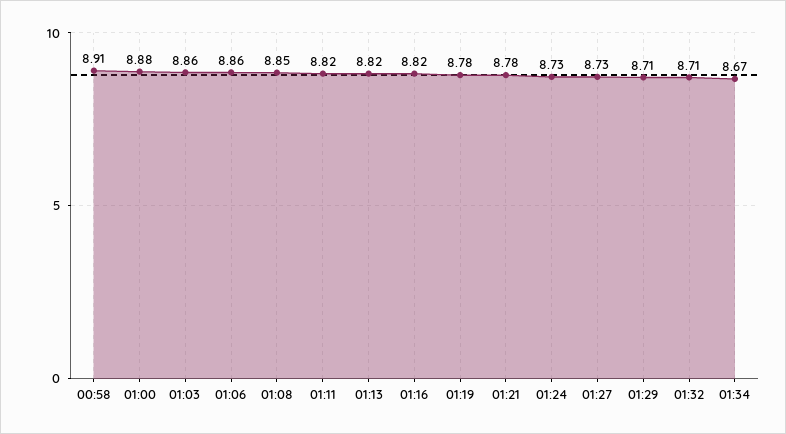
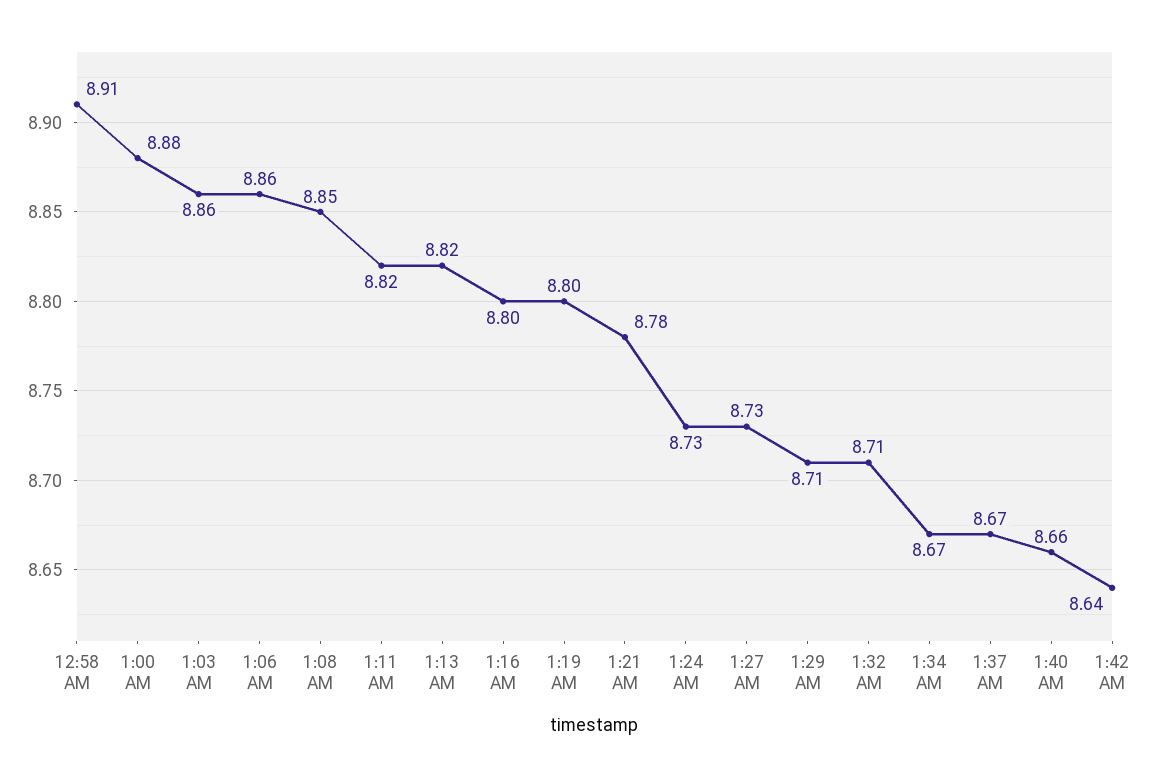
01:16: 8.82 -> 8.8
01:19: 8.78 -> 8.8
1:37 AM: none -> 8.67
1:40 AM: none -> 8.66
1:42 AM: none -> 8.64

